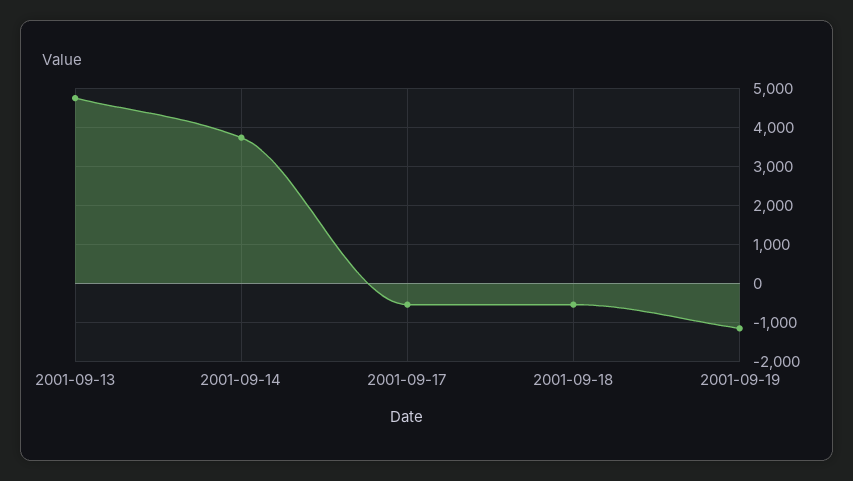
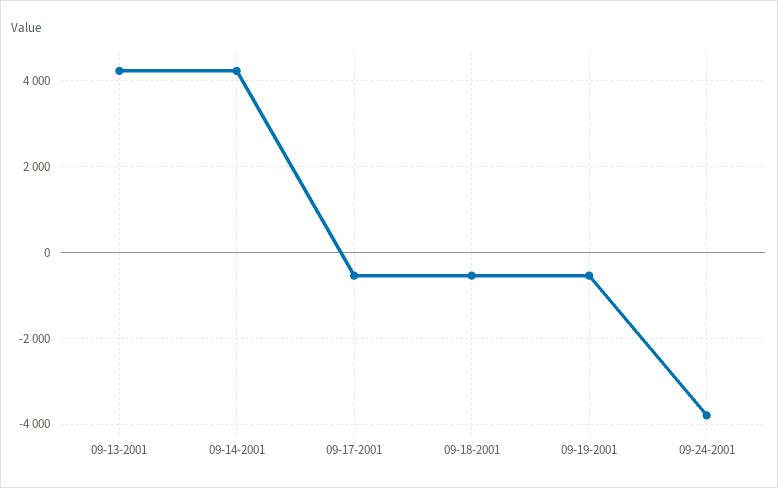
2001-09-13: 4800 -> 4200
2001-09-14: 3800 -> 4200
2001-09-19: -1200 -> -600
09-24-2001: none -> -3800

